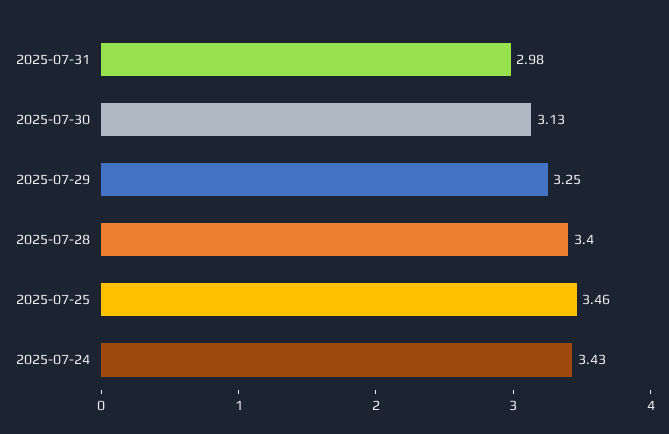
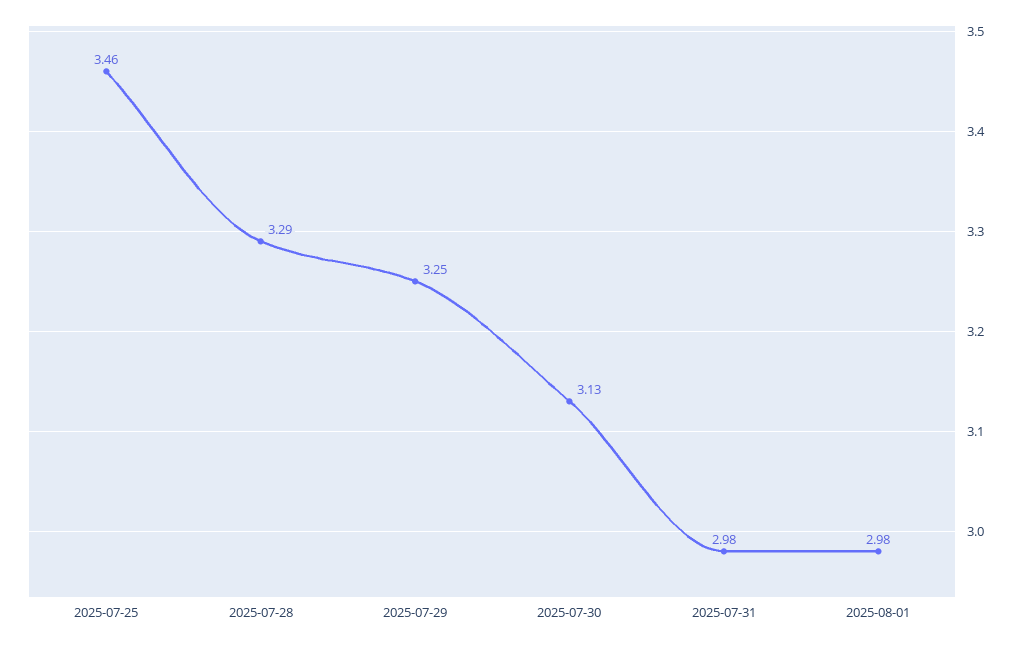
2025-07-28: 3.4 -> 3.29
2025-07-24: 3.43 -> none
2025-08-01: none -> 2.98

